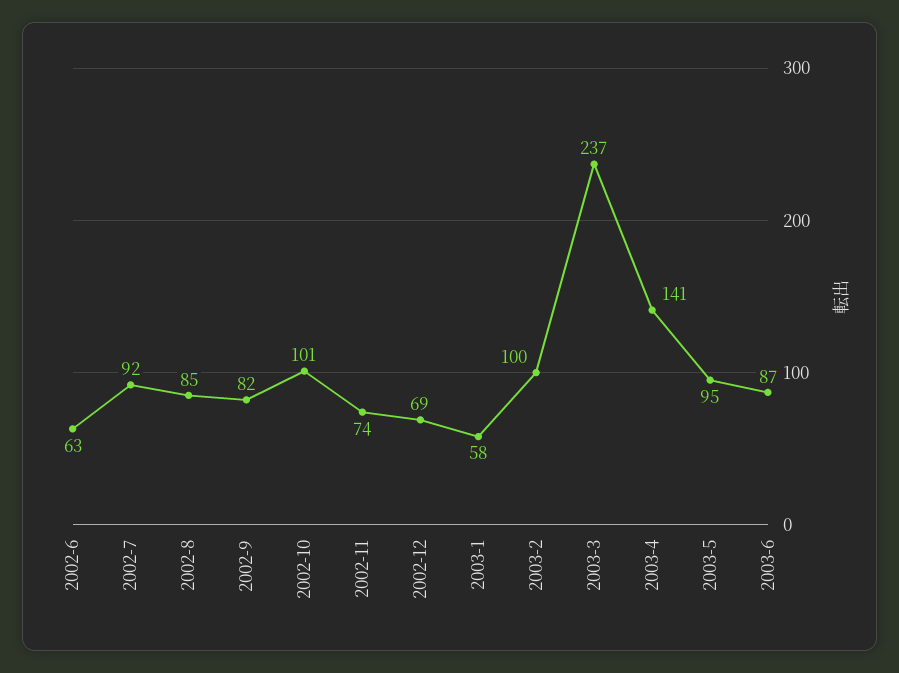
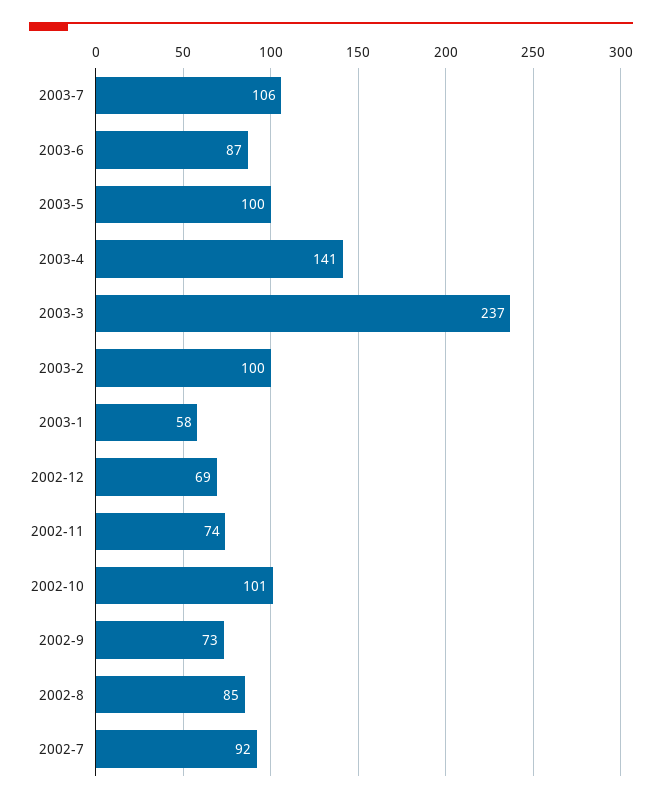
2002-6: 63 -> none
2002-9: 82 -> 73
2003-5: 95 -> 100
2003-7: none -> 106

